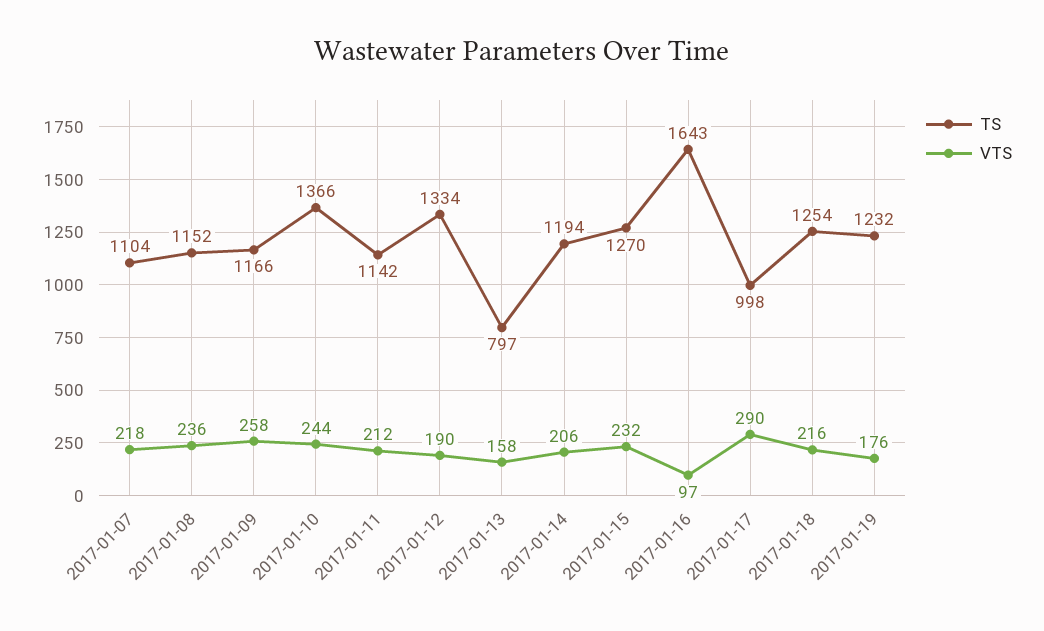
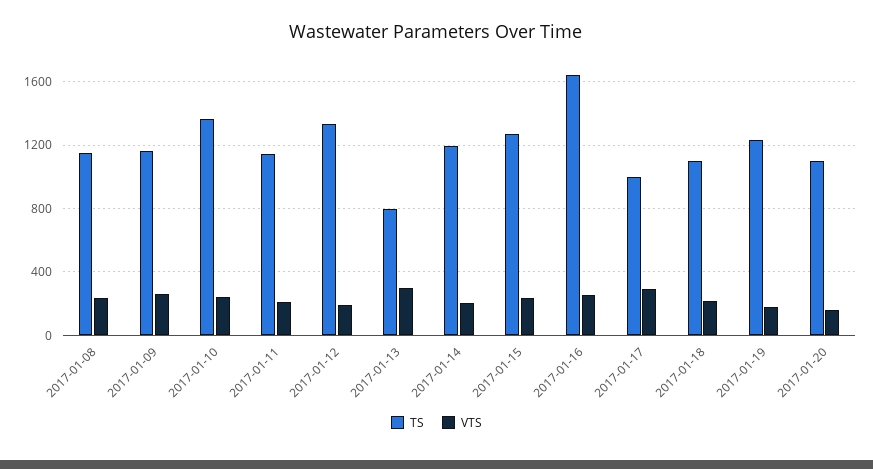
TS, 2017-01-07: 1104 -> none
VTS, 2017-01-07: 218 -> none
VTS, 2017-01-13: 158 -> 300
VTS, 2017-01-16: 97 -> 250
TS, 2017-01-18: 1254 -> 1100
TS, 2017-01-20: none -> 1100
VTS, 2017-01-20: none -> 150

